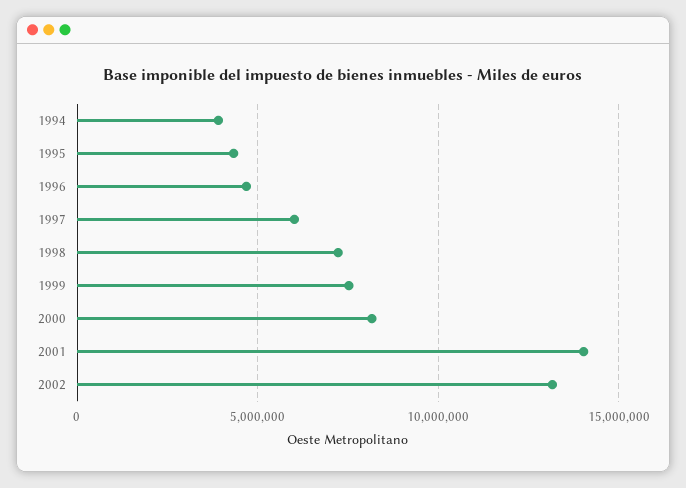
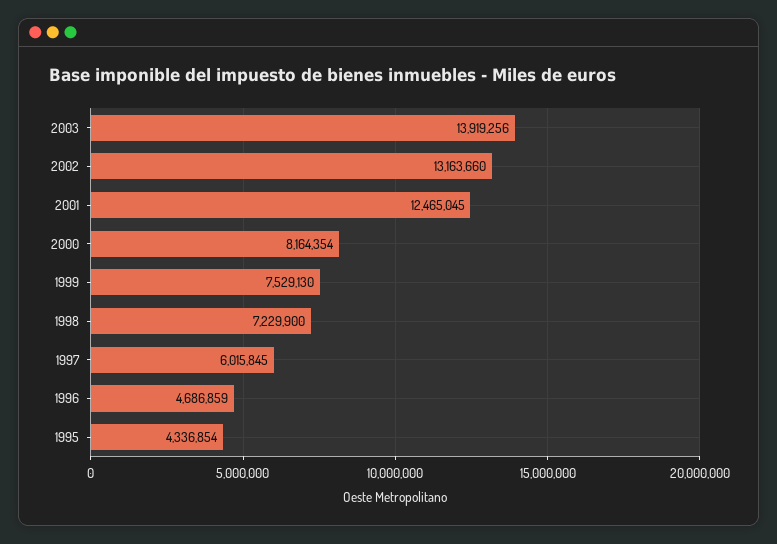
1994: 4000000 -> none
2001: 14000000 -> 12465045
2003: none -> 13919256

